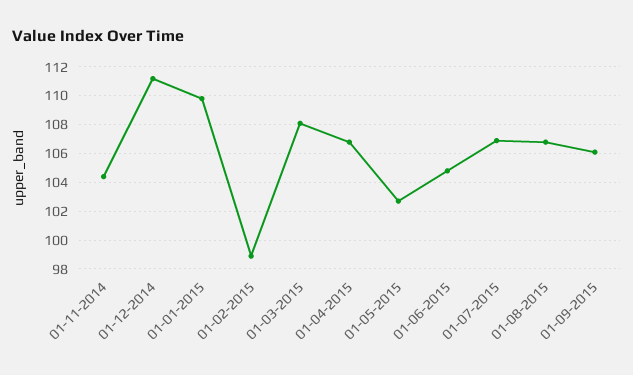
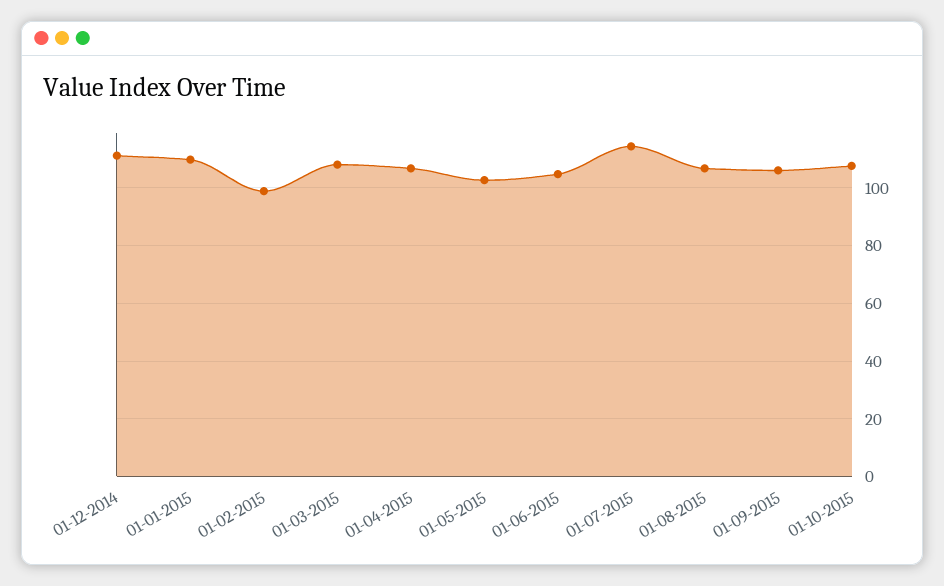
01-11-2014: 104.5 -> none
01-07-2015: 107 -> 115
01-10-2015: none -> 107.5

